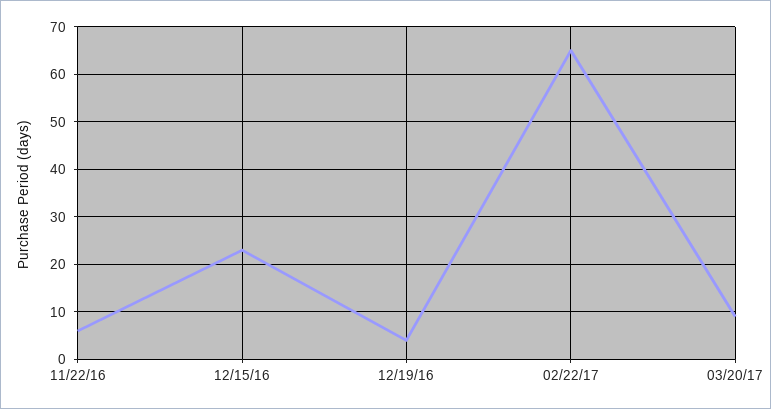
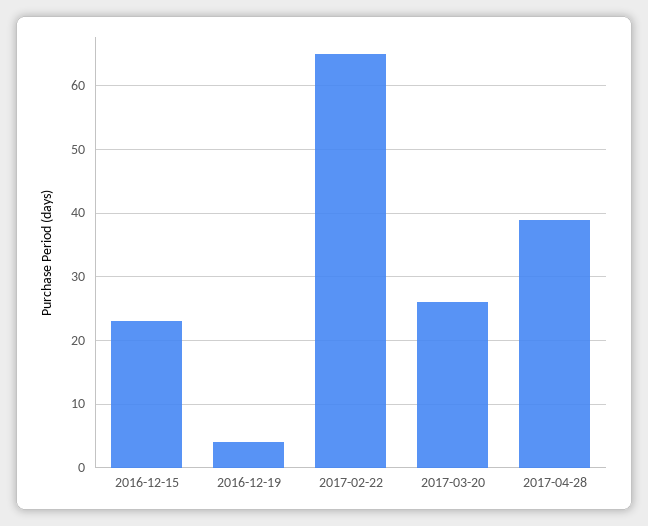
11/22/16: 5 -> none
03/20/17: 10 -> 26
2017-04-28: none -> 39

